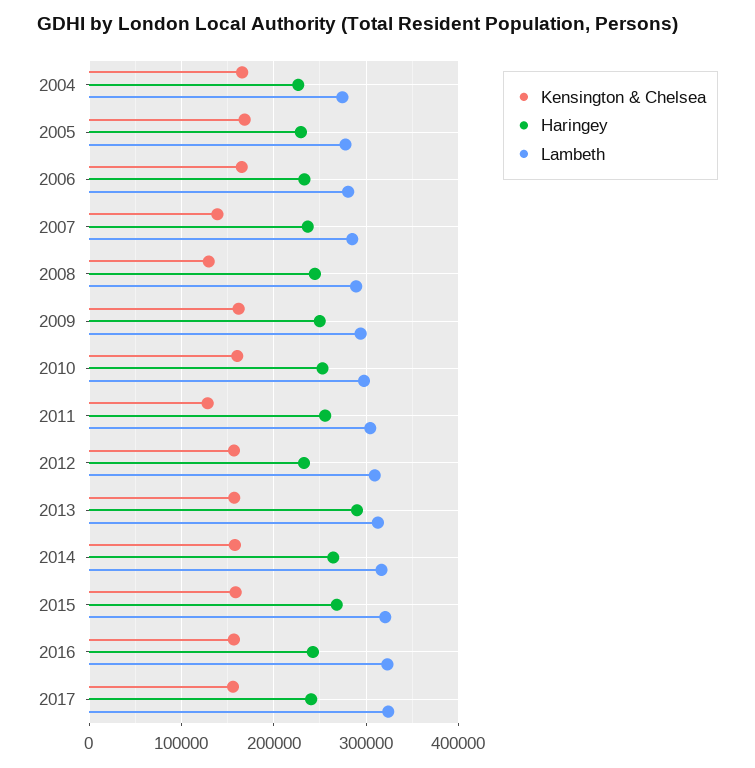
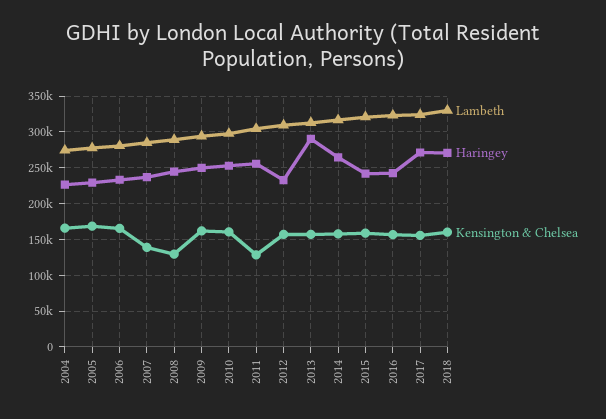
Haringey, 2015: 270000 -> 240000
Haringey, 2017: 240000 -> 270000
Lambeth, 2018: none -> 330000
Haringey, 2018: none -> 270000
Kensington & Chelsea, 2018: none -> 160000

